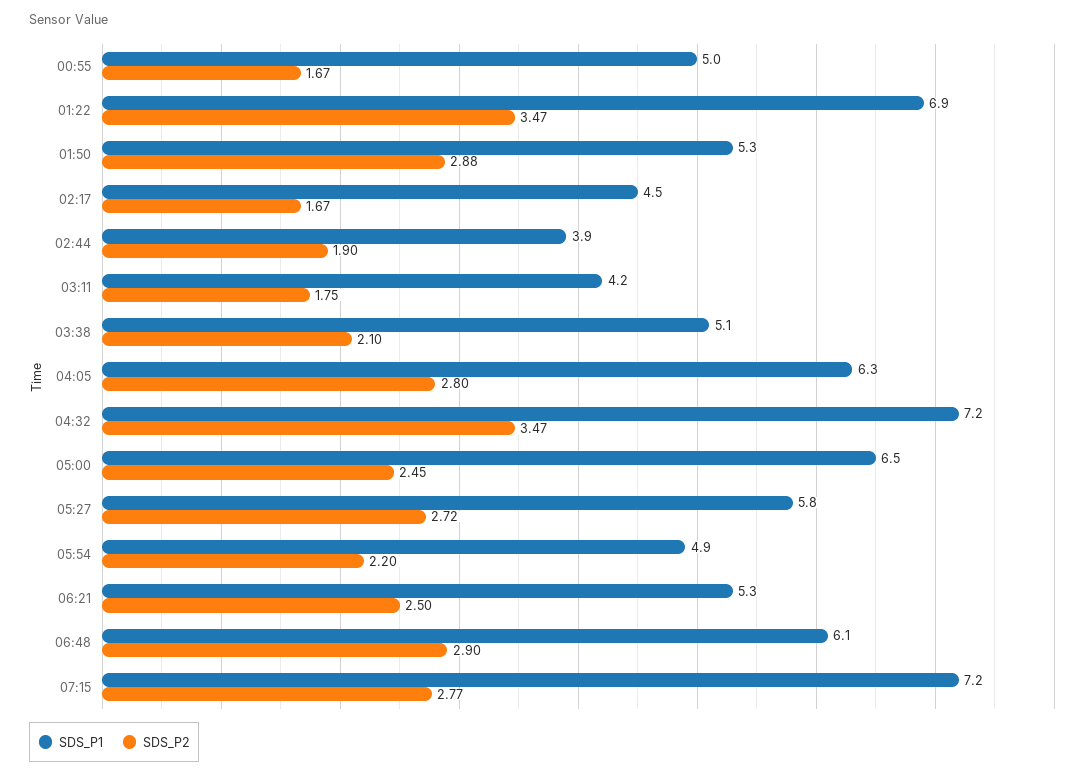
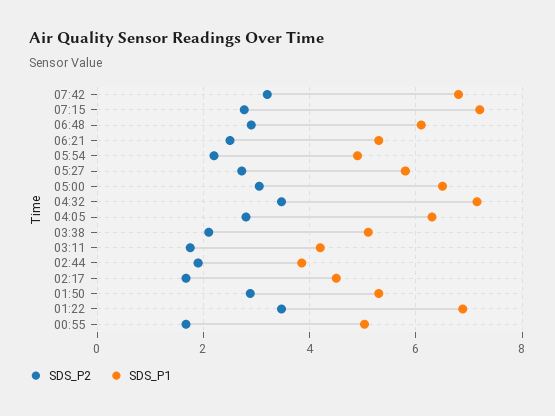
SDS_P2, 05:00: 2.45 -> 3
SDS_P2, 07:42: none -> 3.2
SDS_P1, 07:42: none -> 6.8

